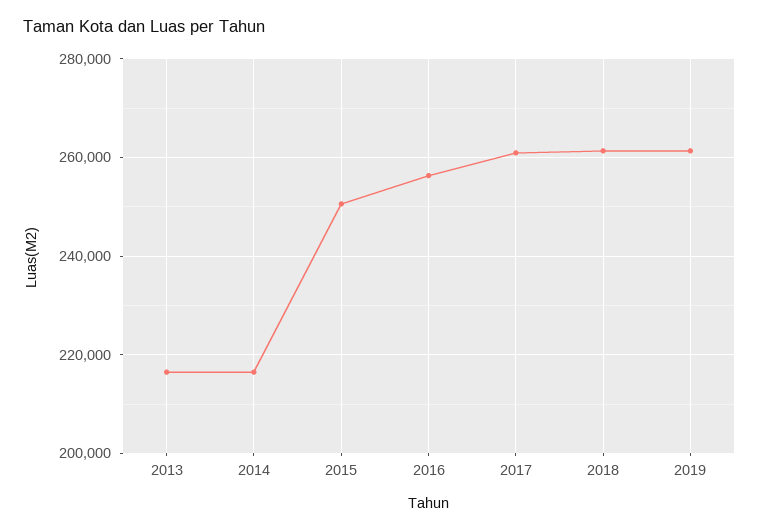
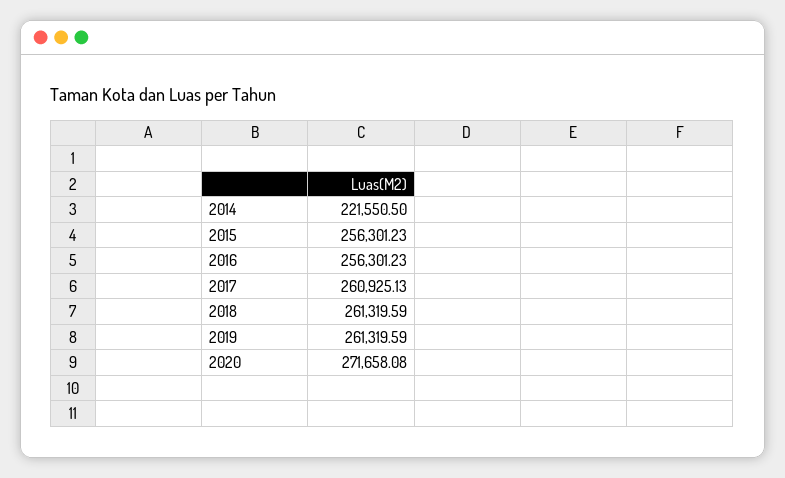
2013: 216000 -> none
2014: 216000 -> 221550.5
2015: 250000 -> 256301.23
2020: none -> 271658.08

